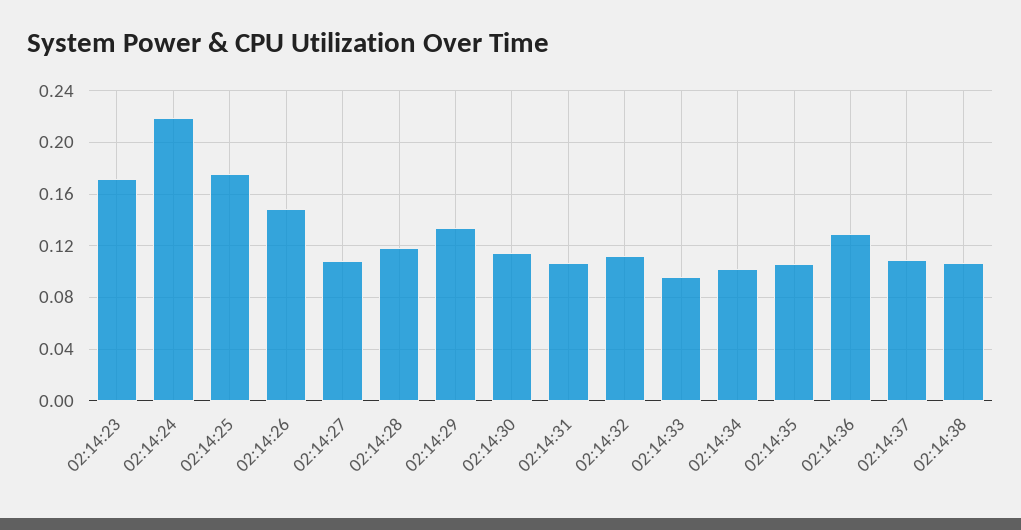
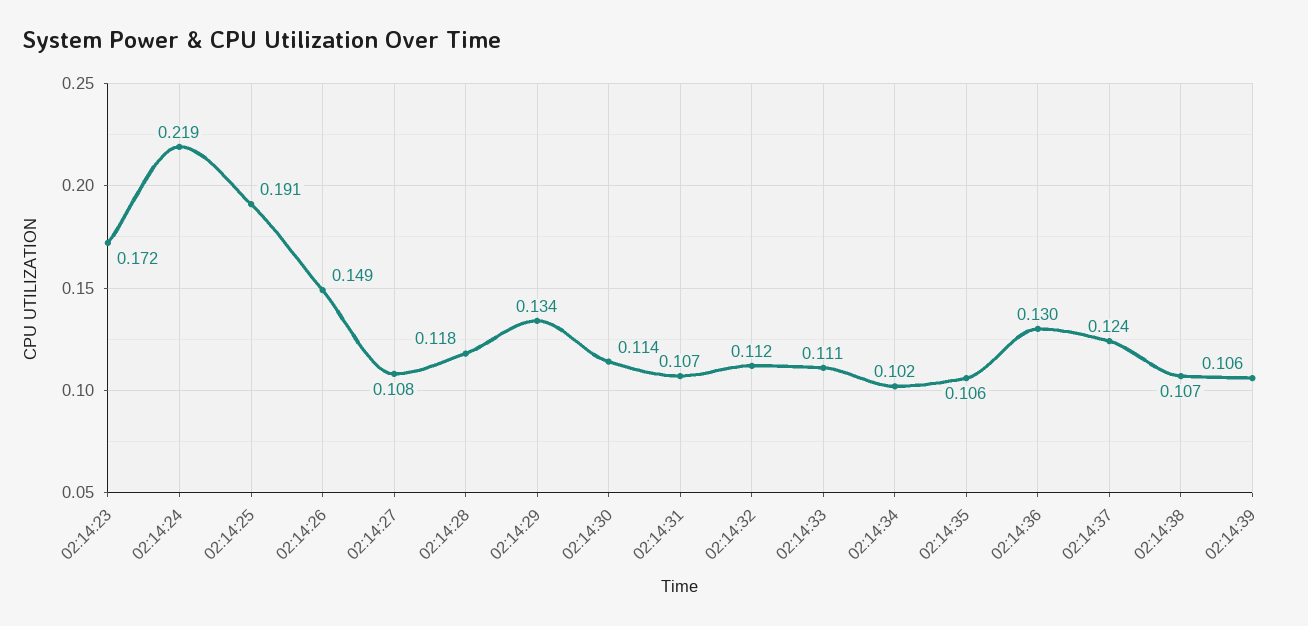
02:14:25: 0.175 -> 0.191
02:14:33: 0.095 -> 0.111
02:14:37: 0.11 -> 0.124
02:14:39: none -> 0.106

